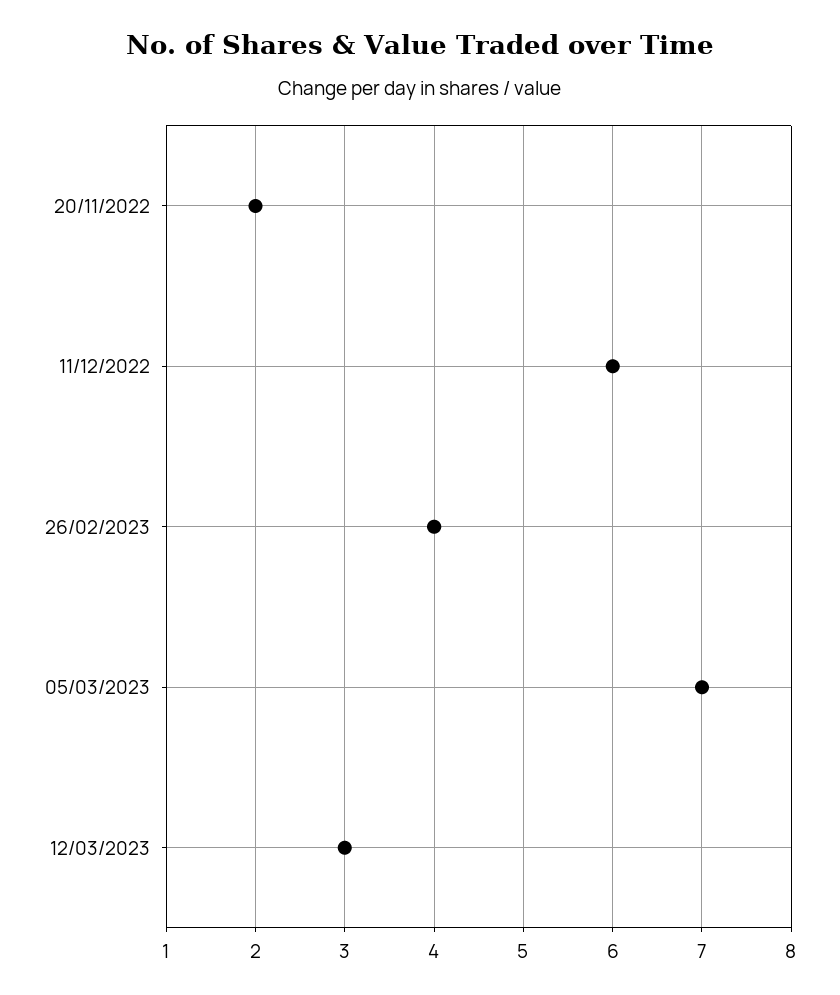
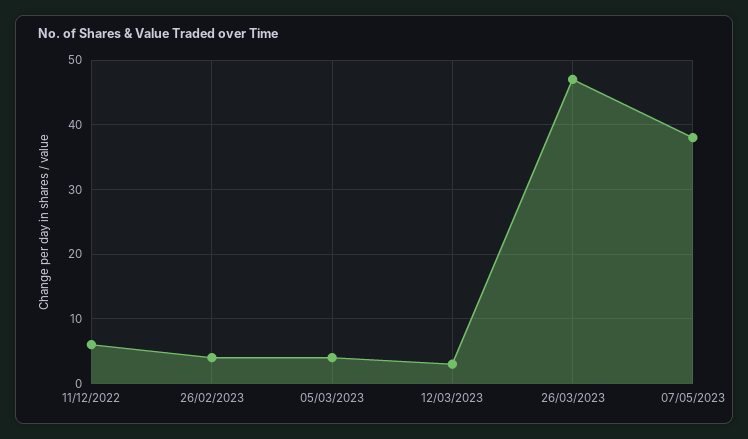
20/11/2022: 2 -> none
05/03/2023: 7 -> 4
26/03/2023: none -> 47
07/05/2023: none -> 38

